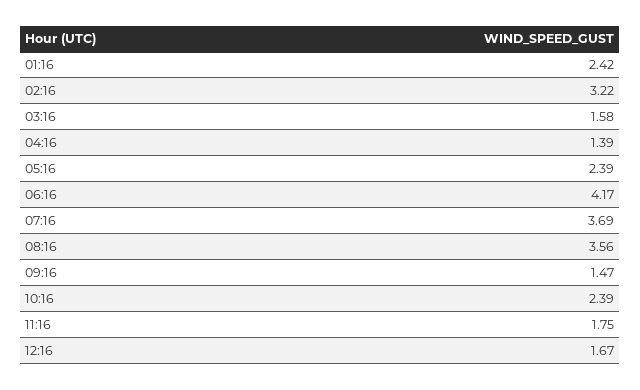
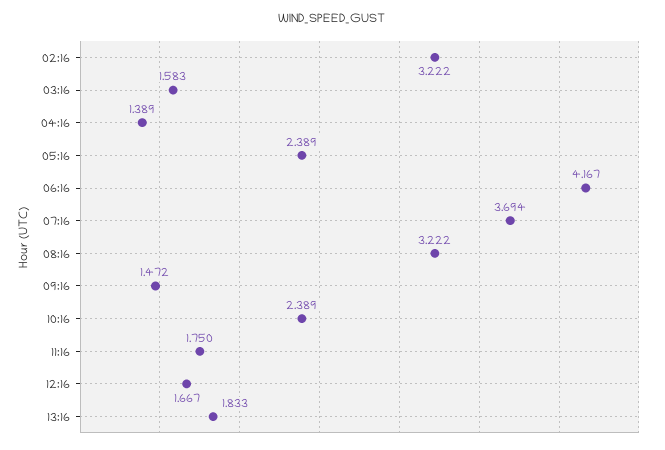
01:16: 2.42 -> none
08:16: 3.56 -> 3.222
13:16: none -> 1.833

